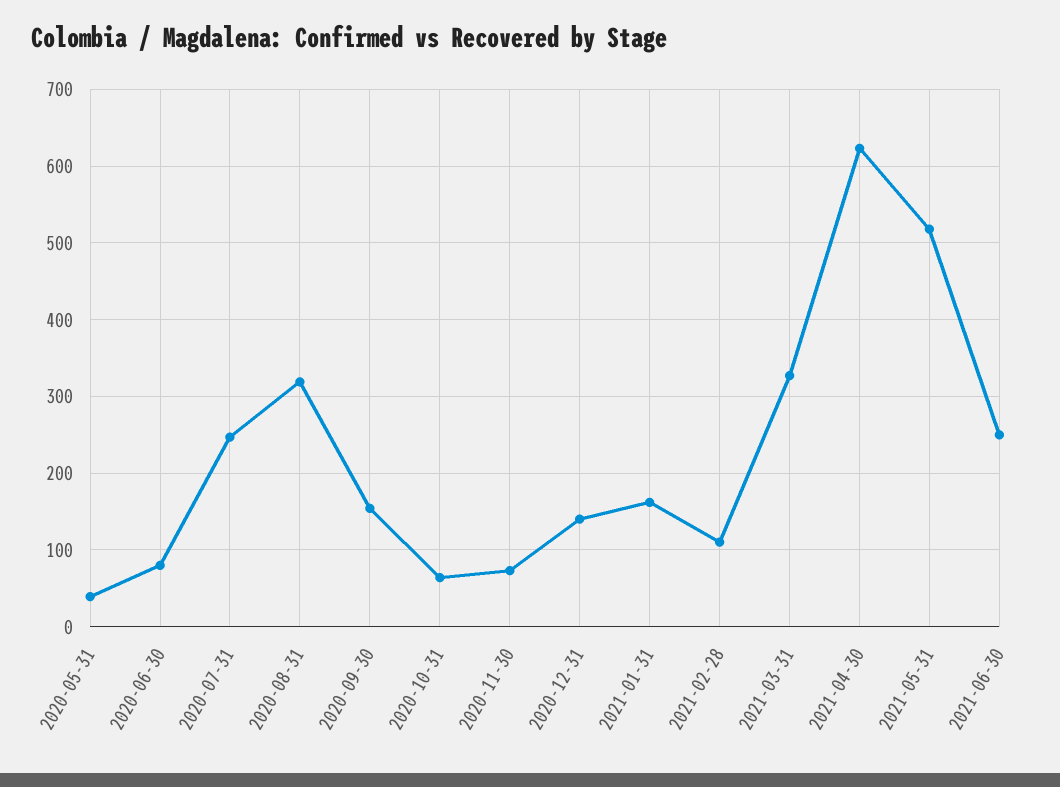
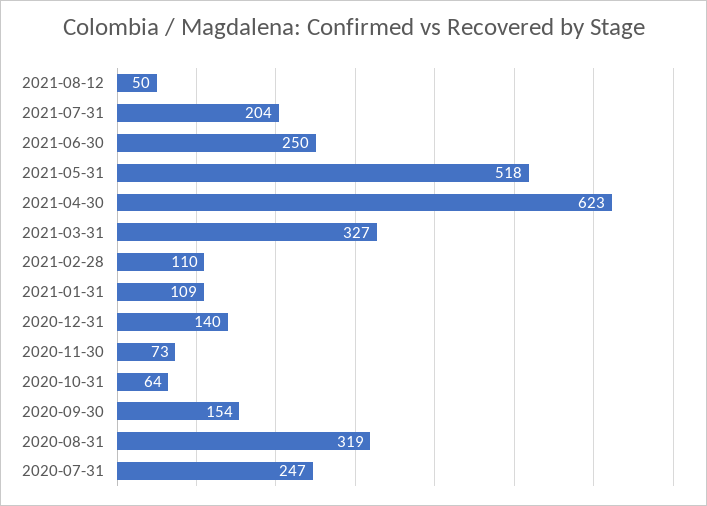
2020-05-31: 40 -> none
2020-06-30: 80 -> none
2021-01-31: 160 -> 109
2021-08-12: none -> 50
2021-07-31: none -> 204

